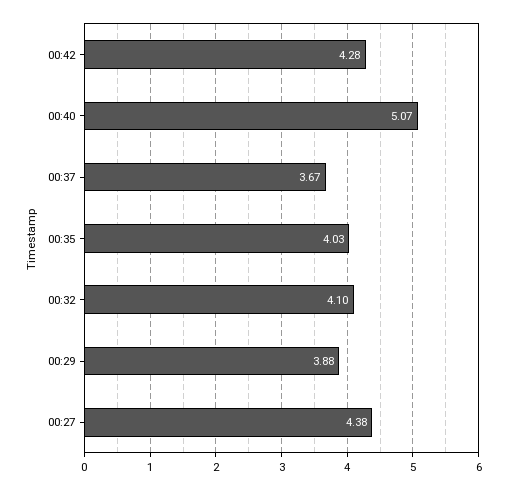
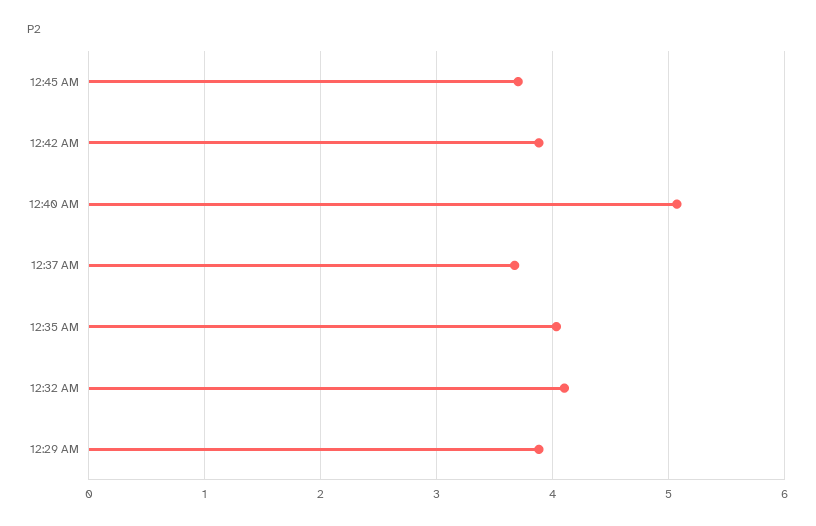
00:42: 4.28 -> 3.9
00:27: 4.38 -> none
12:45 AM: none -> 3.7

